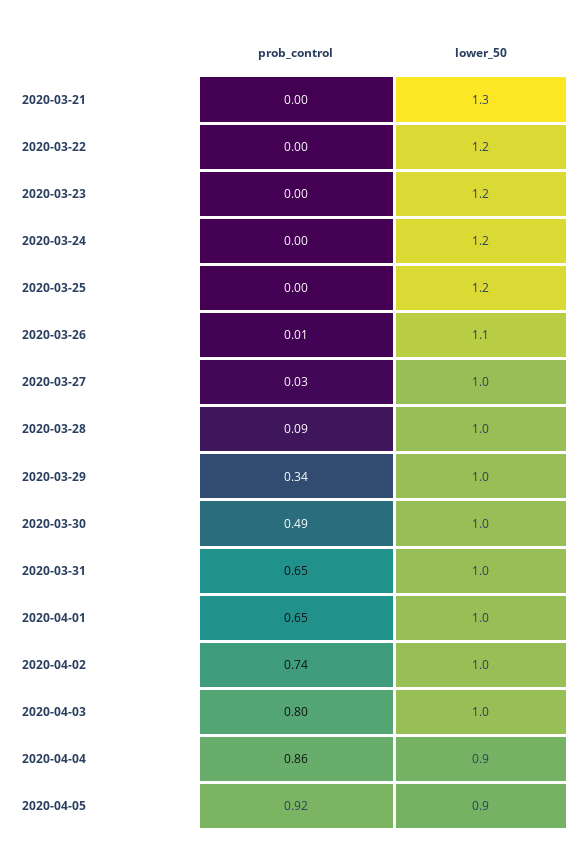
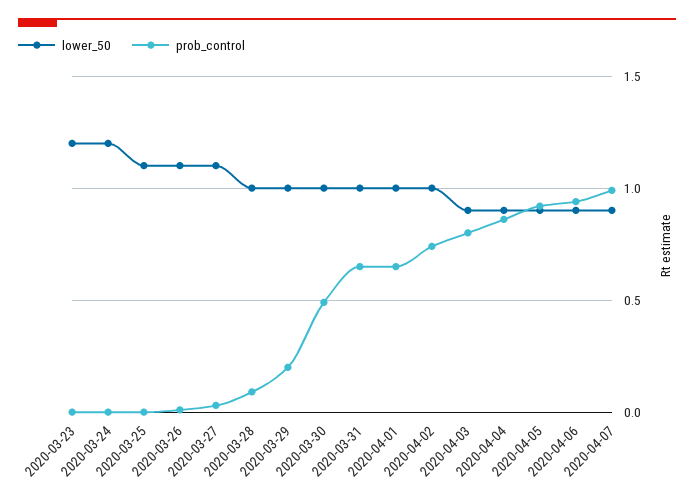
prob_control, 2020-03-21: 0 -> none
lower_50, 2020-03-21: 1.3 -> none
prob_control, 2020-03-22: 0 -> none
lower_50, 2020-03-22: 1.2 -> none
lower_50, 2020-03-25: 1.2 -> 1.1
lower_50, 2020-03-27: 1 -> 1.1
prob_control, 2020-03-29: 0.34 -> 0.2
lower_50, 2020-04-03: 1 -> 0.9
lower_50, 2020-04-06: none -> 0.9
prob_control, 2020-04-06: none -> 0.95
lower_50, 2020-04-07: none -> 0.9
prob_control, 2020-04-07: none -> 1

